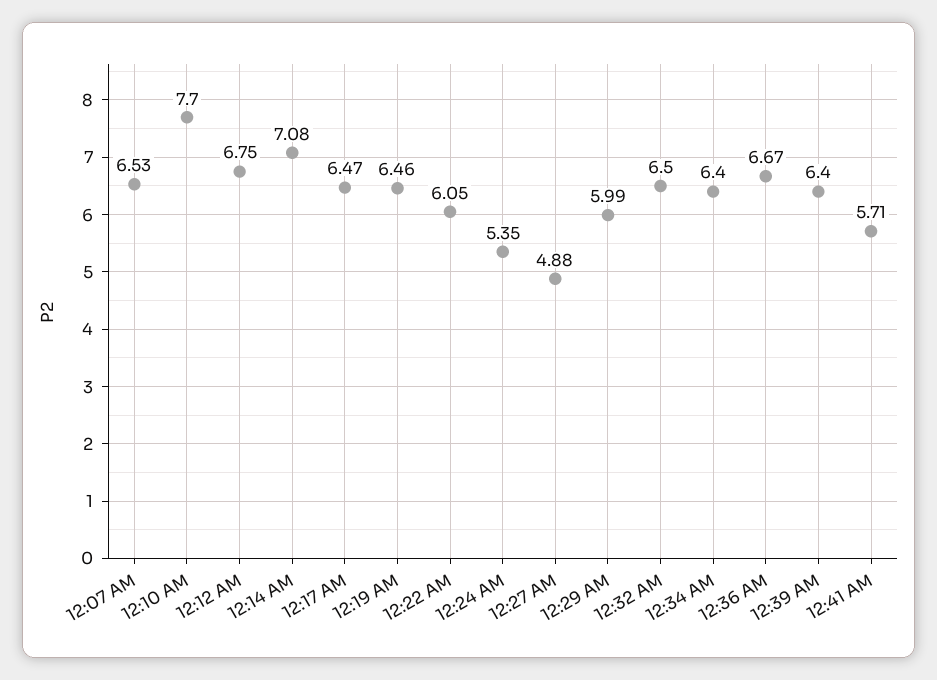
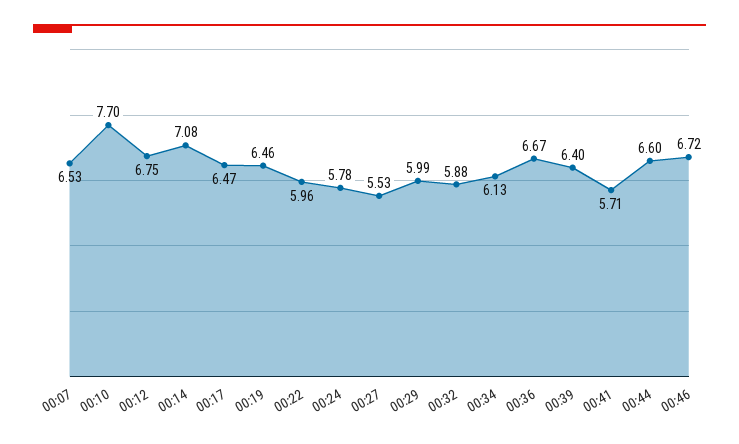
12:22 AM: 6.05 -> 5.96
12:24 AM: 5.35 -> 5.78
12:27 AM: 4.88 -> 5.53
12:32 AM: 6.5 -> 5.88
12:34 AM: 6.4 -> 6.13
00:44: none -> 6.6
00:46: none -> 6.72

